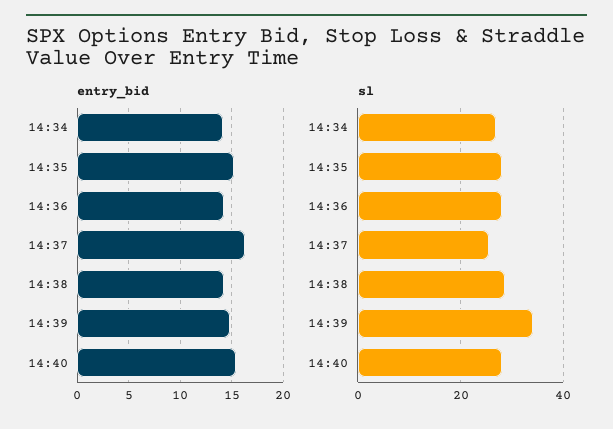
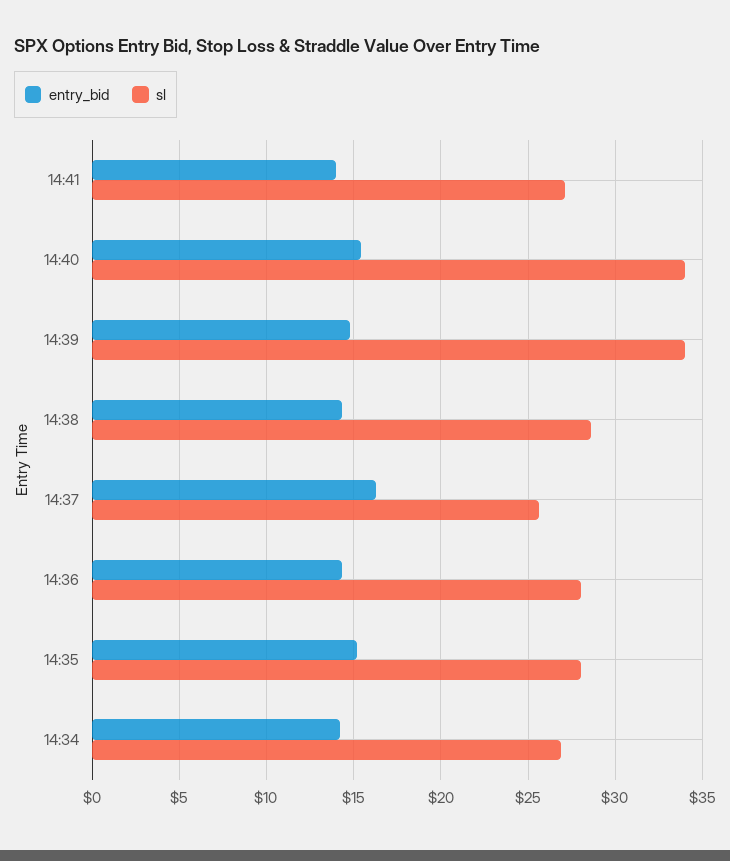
sl, 14:40: 28 -> 34
entry_bid, 14:41: none -> 14
sl, 14:41: none -> 27

